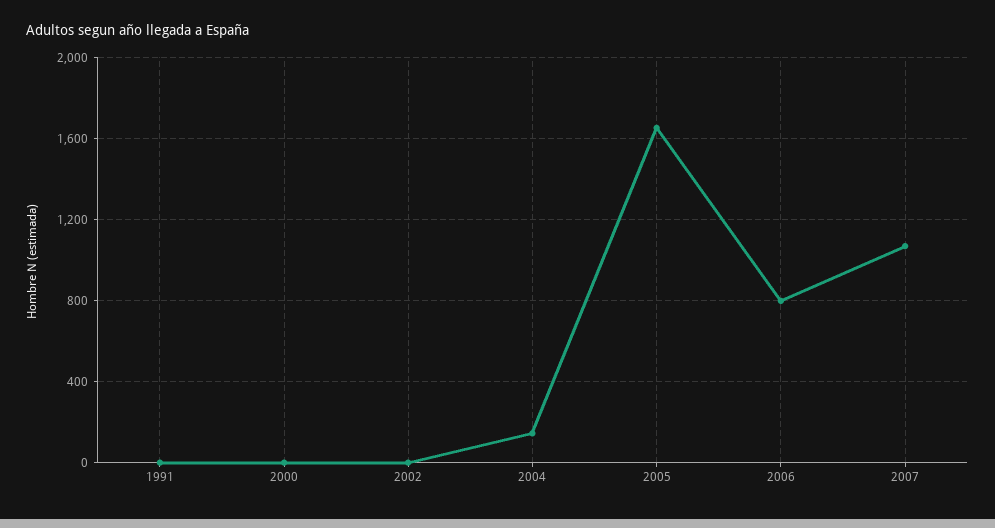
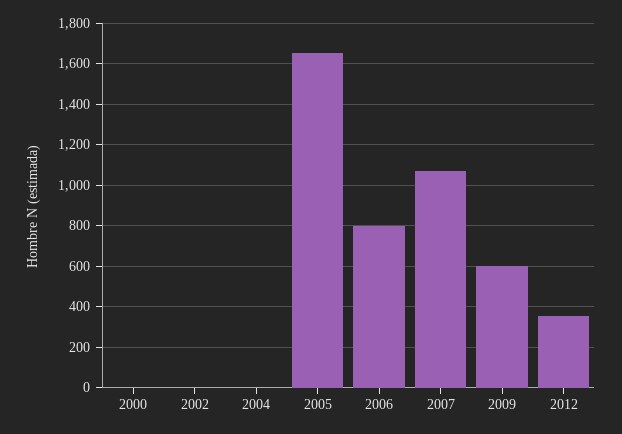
1991: 0 -> none
2004: 150 -> 0
2009: none -> 600
2012: none -> 350

